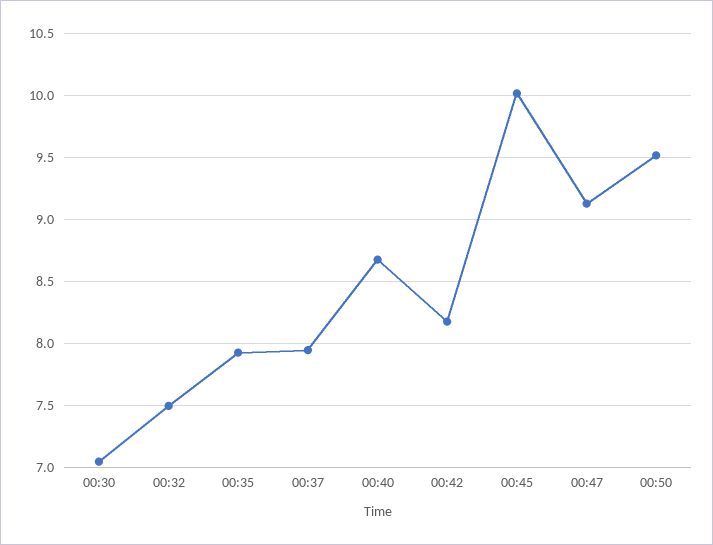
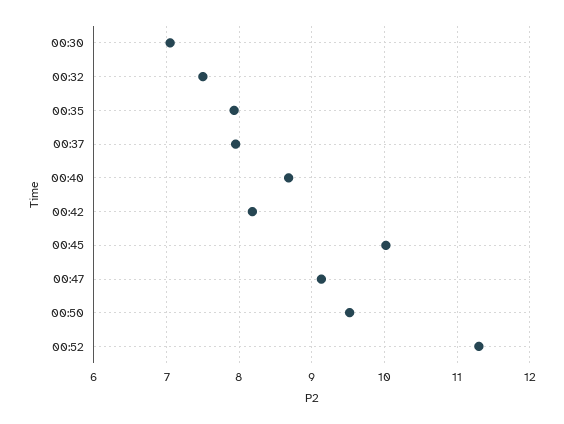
00:52: none -> 11.3

